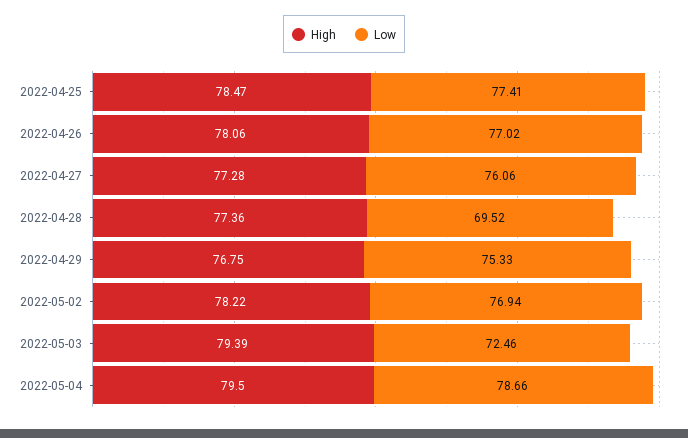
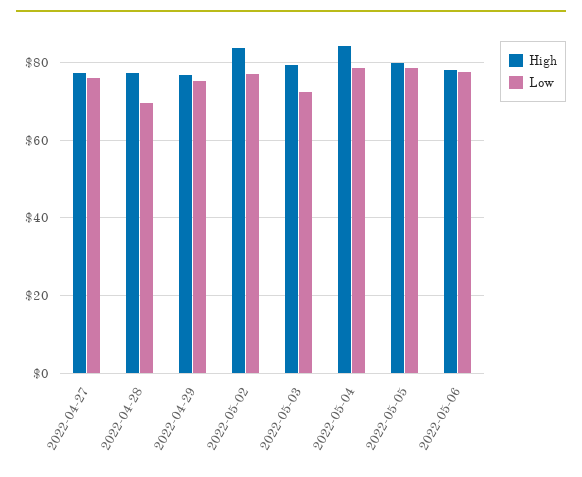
High, 2022-04-25: 78.47 -> none
Low, 2022-04-25: 77.41 -> none
High, 2022-04-26: 78.06 -> none
Low, 2022-04-26: 77.02 -> none
High, 2022-05-02: 78.22 -> 84
High, 2022-05-04: 79.5 -> 84
High, 2022-05-05: none -> 80
Low, 2022-05-05: none -> 78
High, 2022-05-06: none -> 78
Low, 2022-05-06: none -> 78

